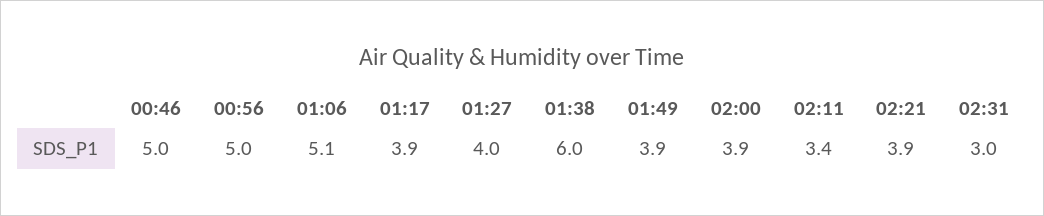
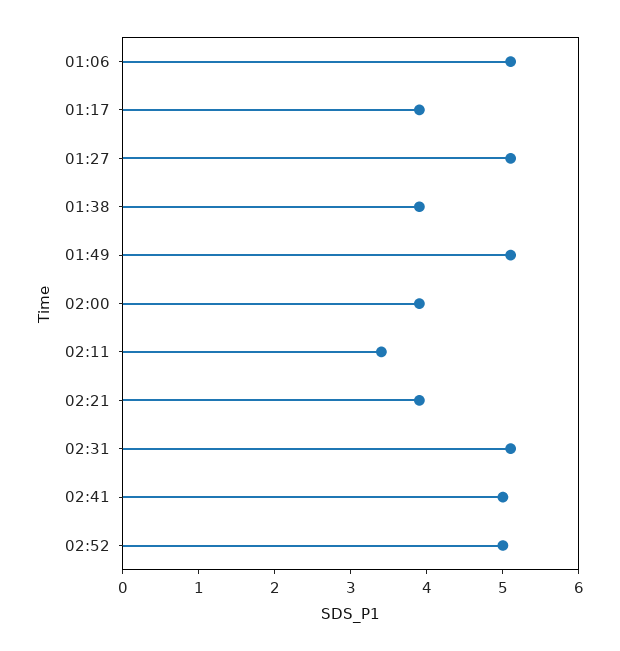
00:46: 5 -> none
00:56: 5 -> none
01:27: 4 -> 5
01:38: 6 -> 4
01:49: 3.9 -> 5
02:31: 3 -> 5
02:41: none -> 5
02:52: none -> 5

